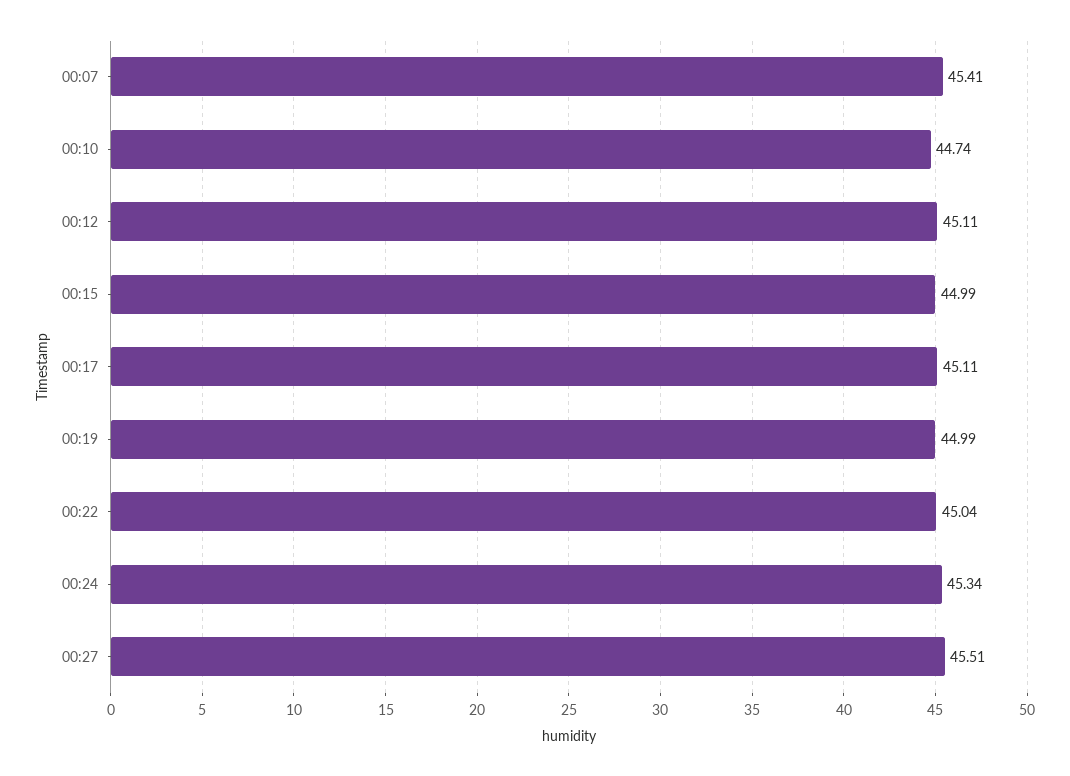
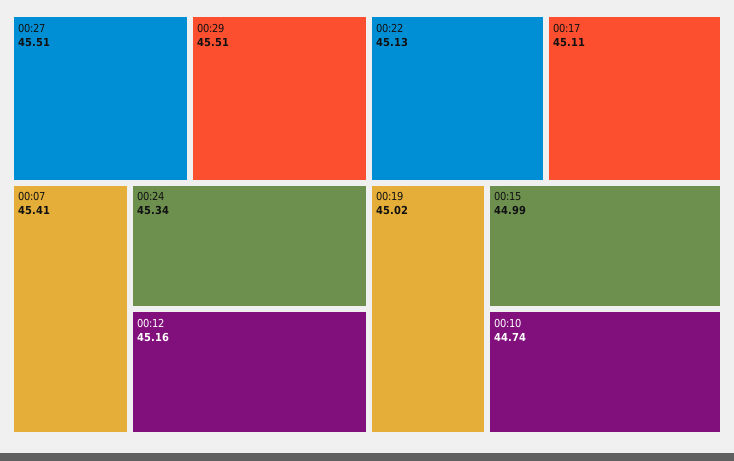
00:12: 45.11 -> 45.16
00:19: 44.99 -> 45.02
00:22: 45.04 -> 45.13
00:29: none -> 45.51

